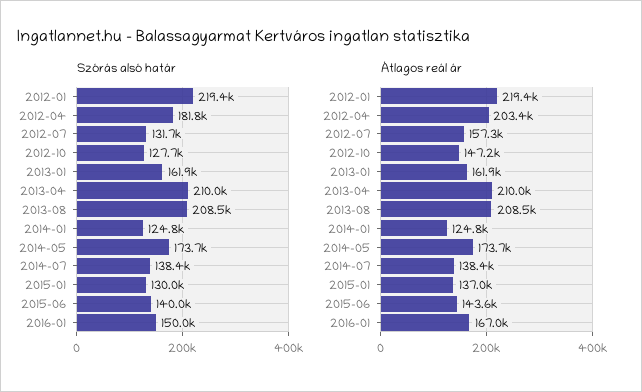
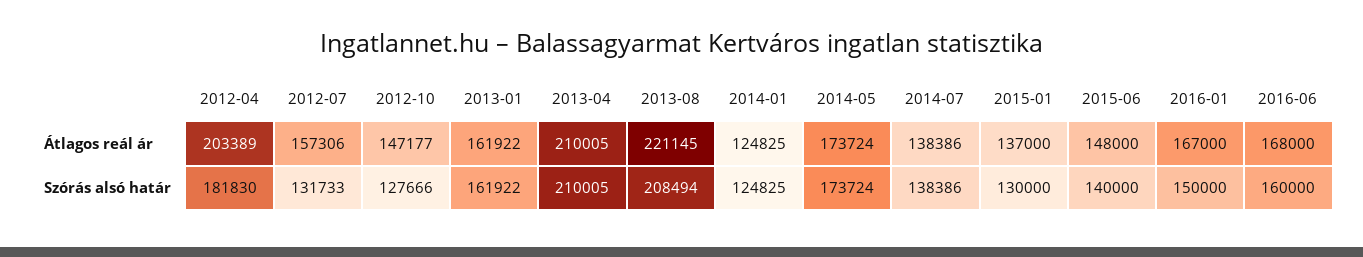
Szórás alsó határ, 2012-01: 219400 -> none
Átlagos reál ár, 2012-01: 219400 -> none
Átlagos reál ár, 2013-08: 208500 -> 221145
Átlagos reál ár, 2015-06: 143600 -> 148000
Átlagos reál ár, 2016-06: none -> 168000
Szórás alsó határ, 2016-06: none -> 160000

